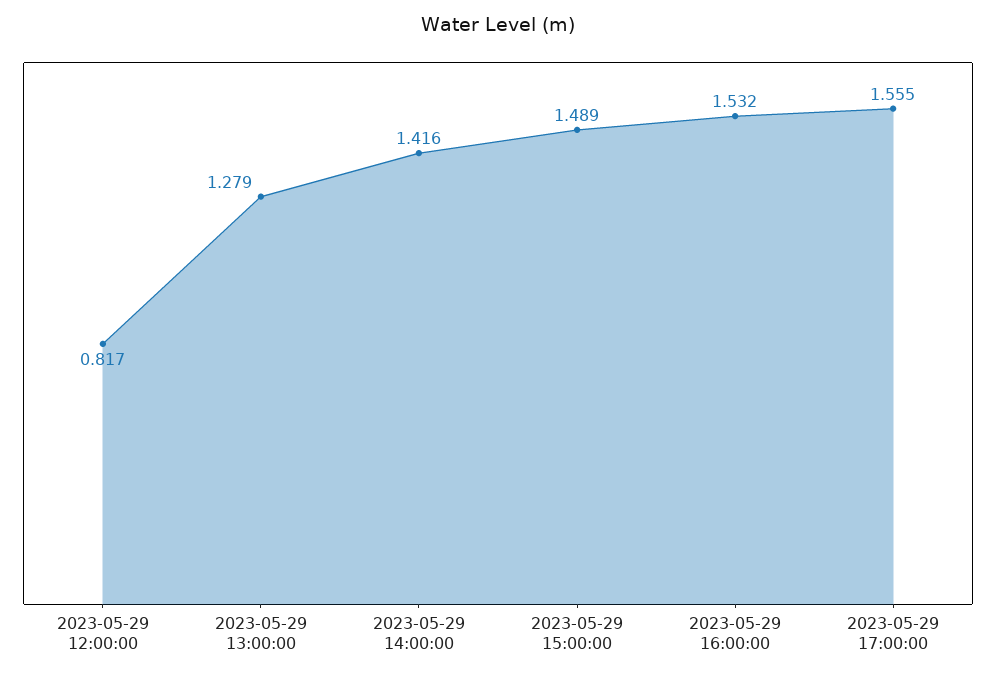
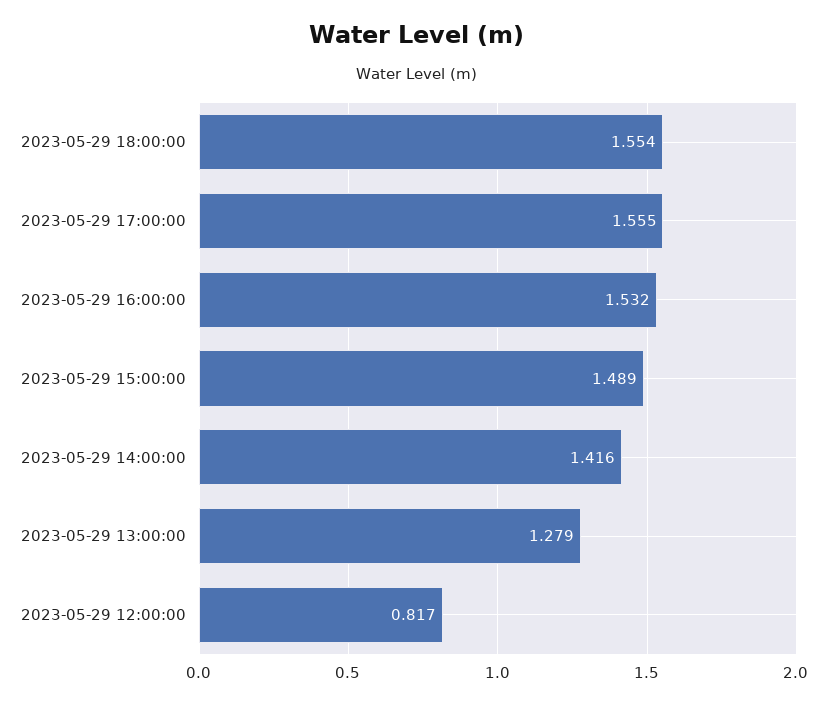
2023-05-29 18:00:00: none -> 1.554

